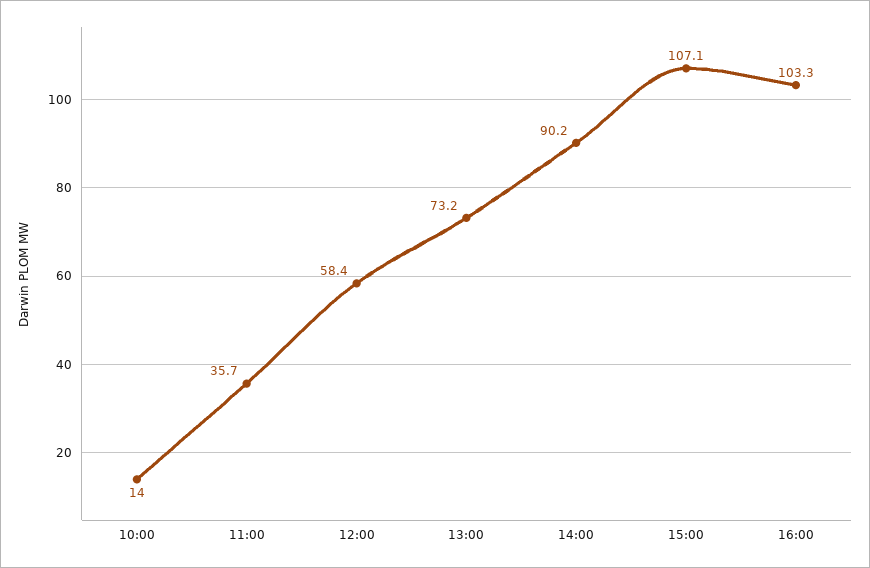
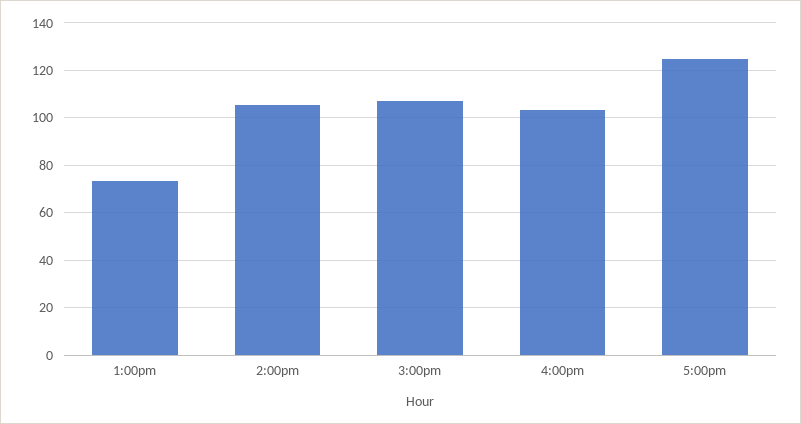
10:00: 14 -> none
11:00: 35.7 -> none
12:00: 58.4 -> none
14:00: 90.2 -> 105
5:00pm: none -> 125

